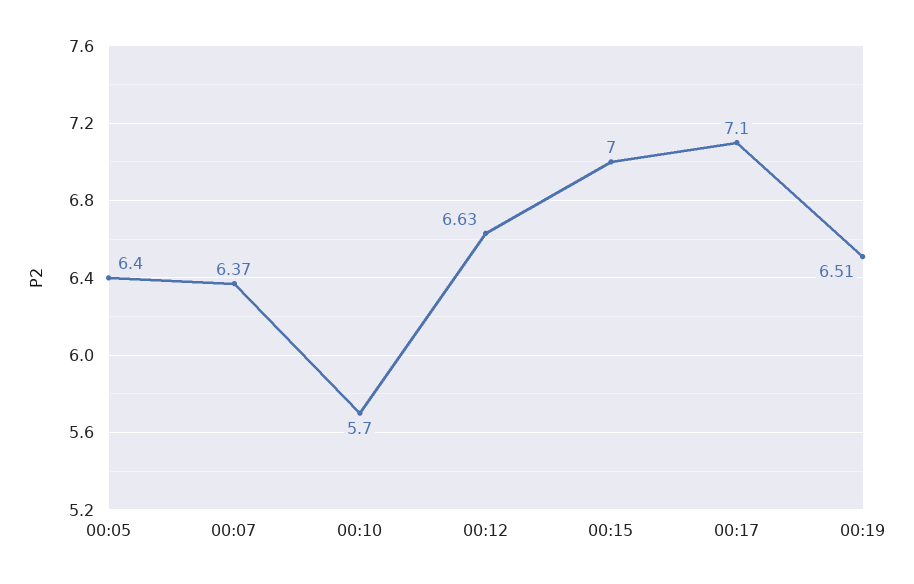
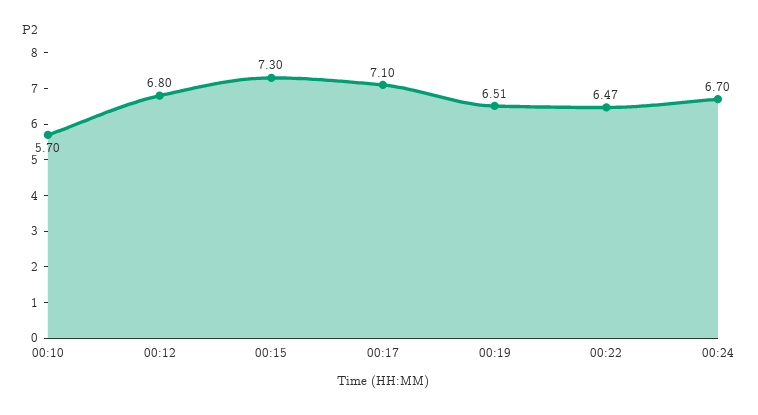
00:05: 6.4 -> none
00:07: 6.37 -> none
00:12: 6.63 -> 6.8
00:15: 7 -> 7.3
00:22: none -> 6.47
00:24: none -> 6.7

